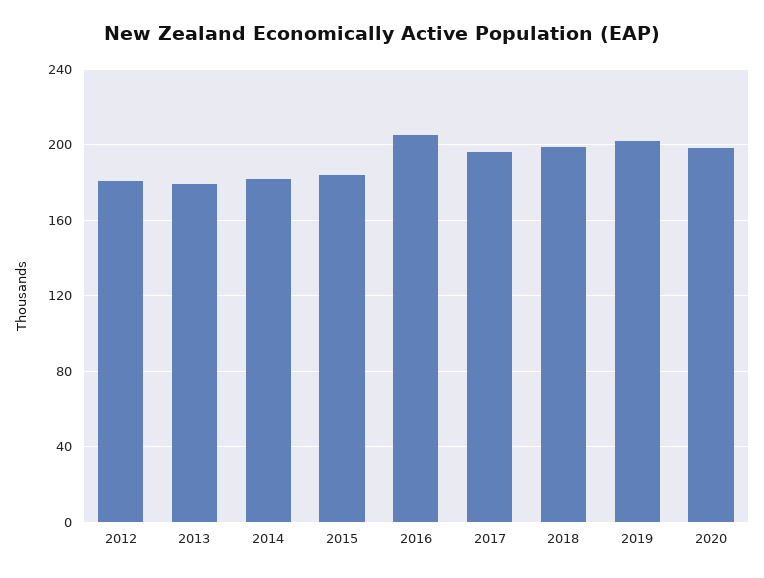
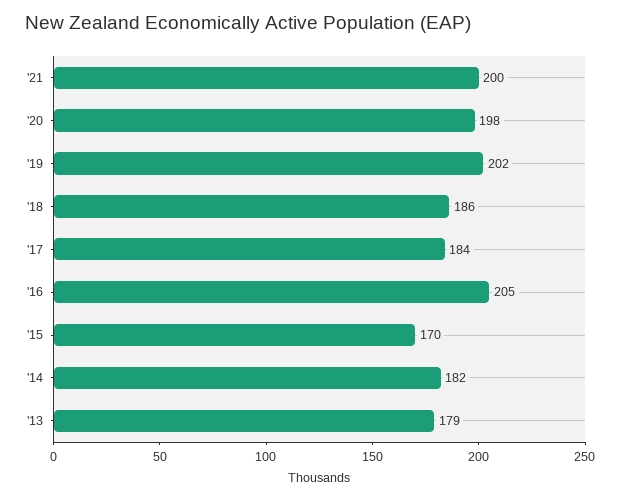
2012: 180 -> none
2015: 185 -> 170
2017: 195 -> 184
2018: 200 -> 186
'21: none -> 200

